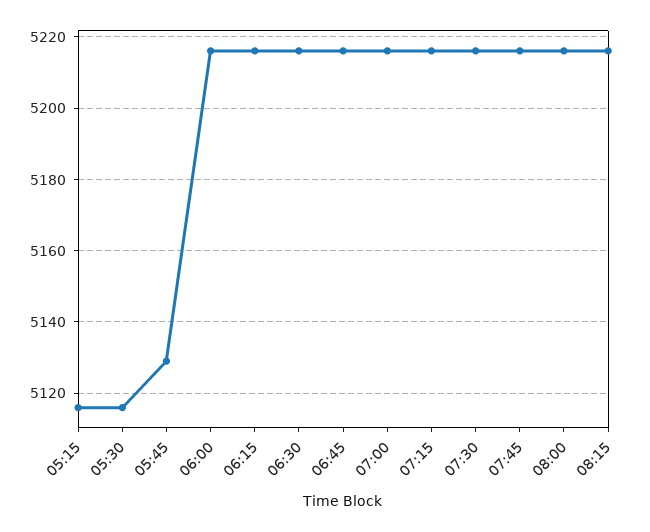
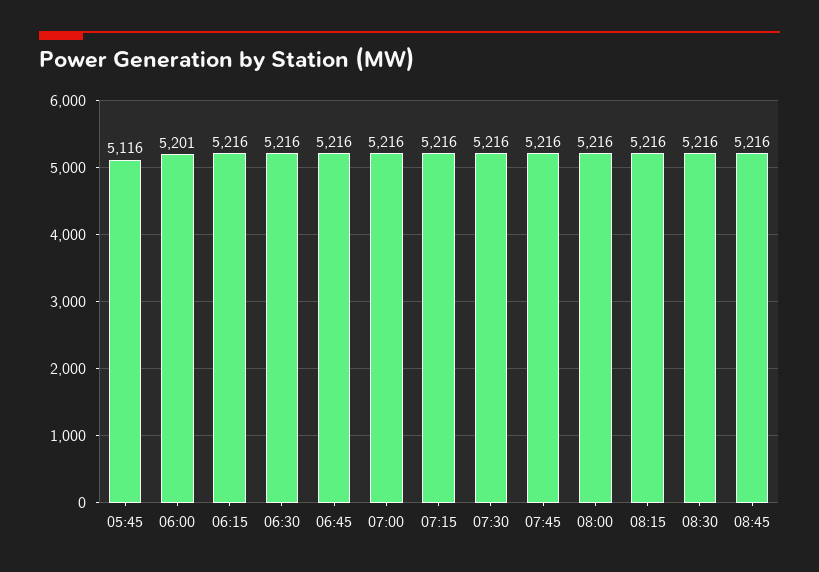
05:15: 5115 -> none
05:30: 5115 -> none
05:45: 5130 -> 5116
06:00: 5215 -> 5201
08:30: none -> 5216
08:45: none -> 5216

